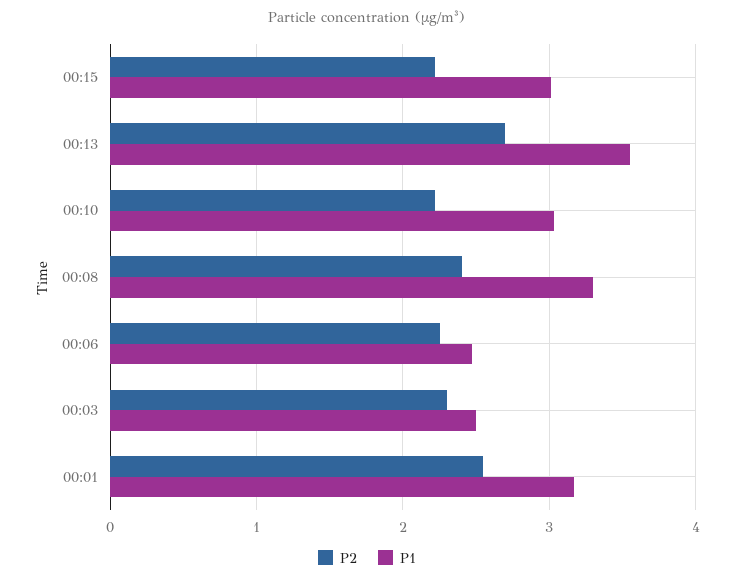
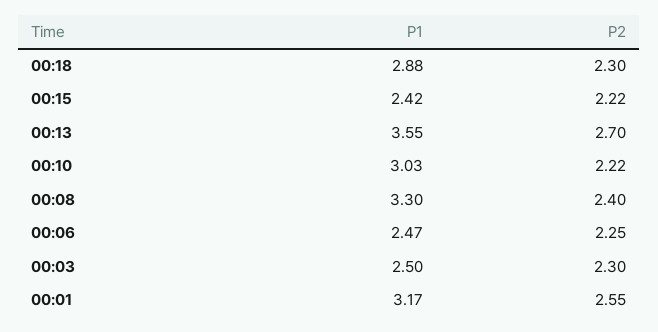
P1, 00:15: 3 -> 2.42
P1, 00:18: none -> 2.88
P2, 00:18: none -> 2.3

